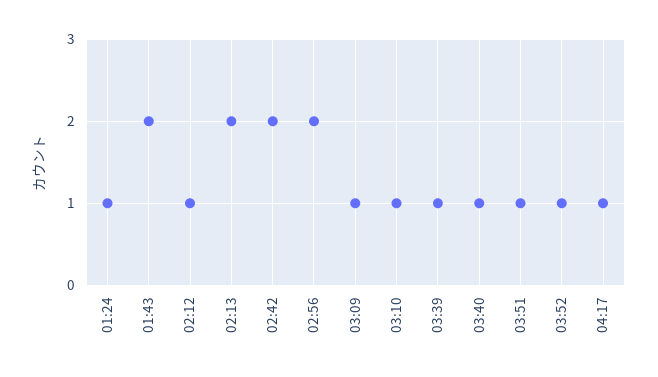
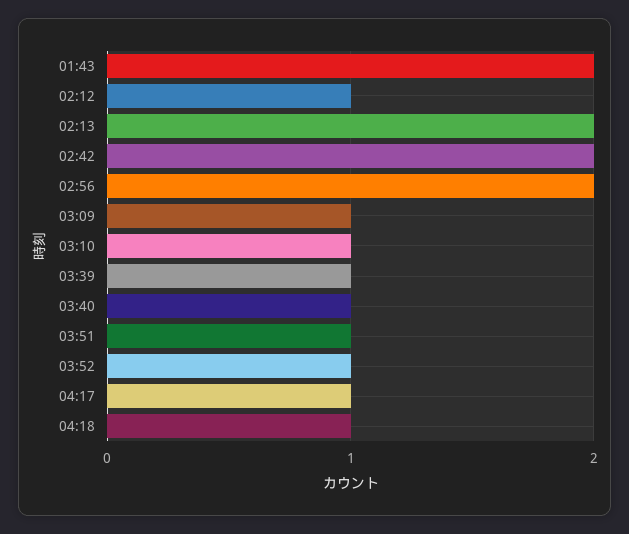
01:24: 1 -> none
04:18: none -> 1

